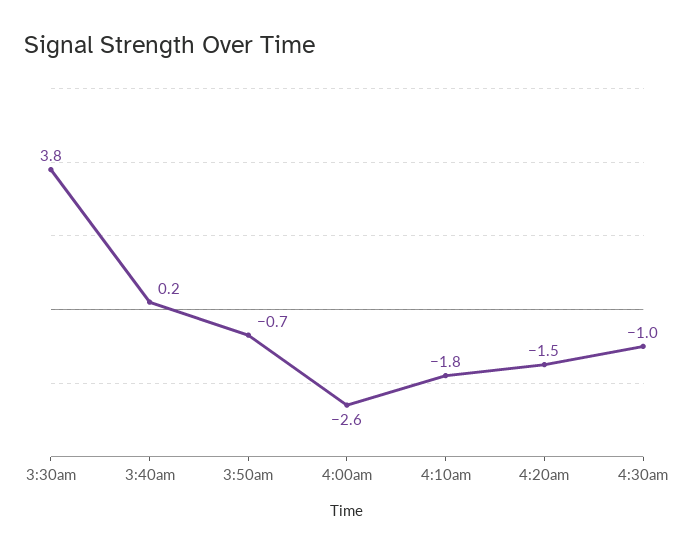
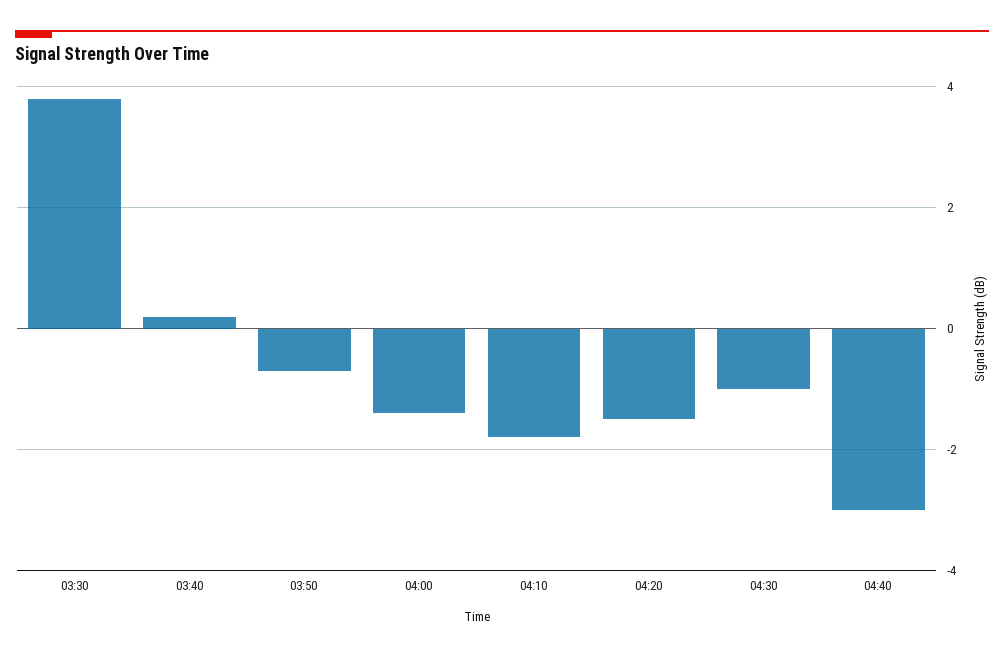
4:00am: -2.6 -> -1.5
04:40: none -> -3

